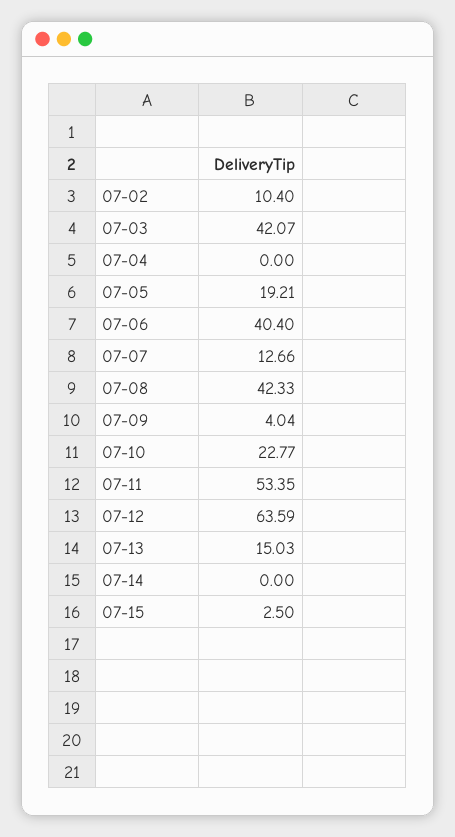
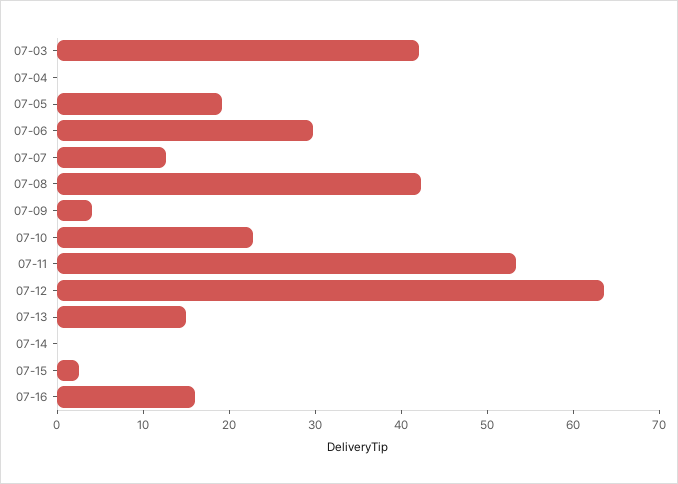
07-02: 10.4 -> none
07-06: 40.4 -> 30
07-16: none -> 16

